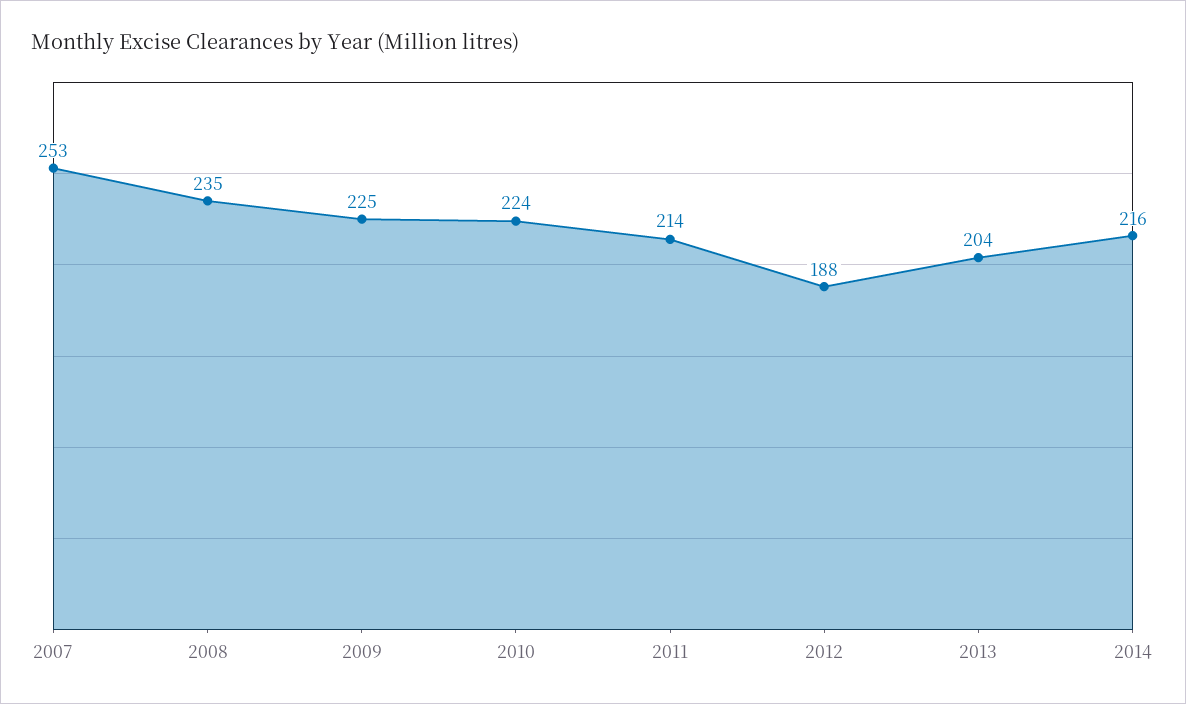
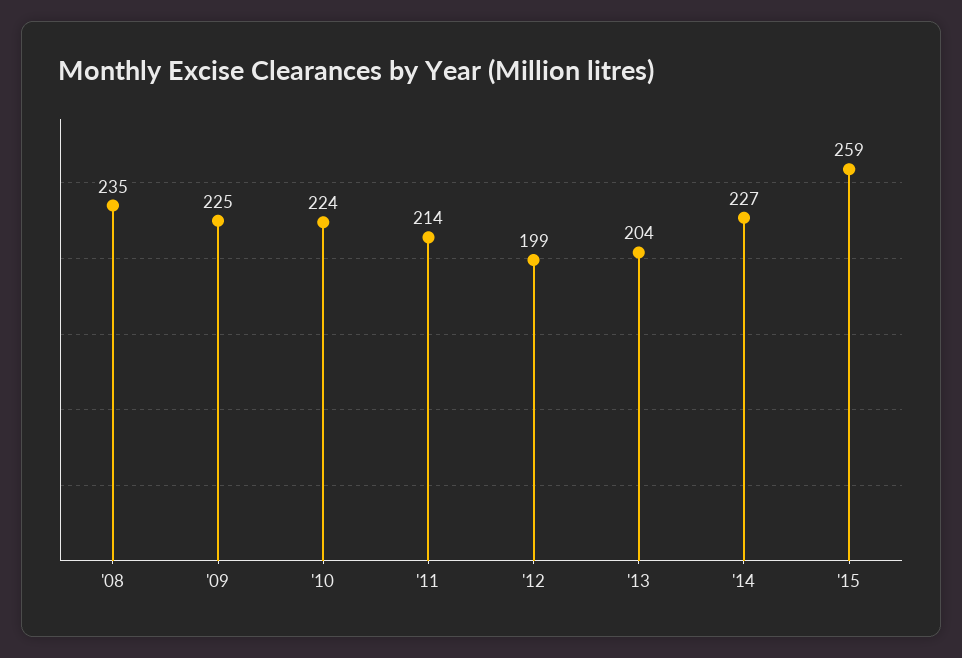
2007: 253 -> none
2012: 188 -> 199
2014: 216 -> 227
'15: none -> 259

